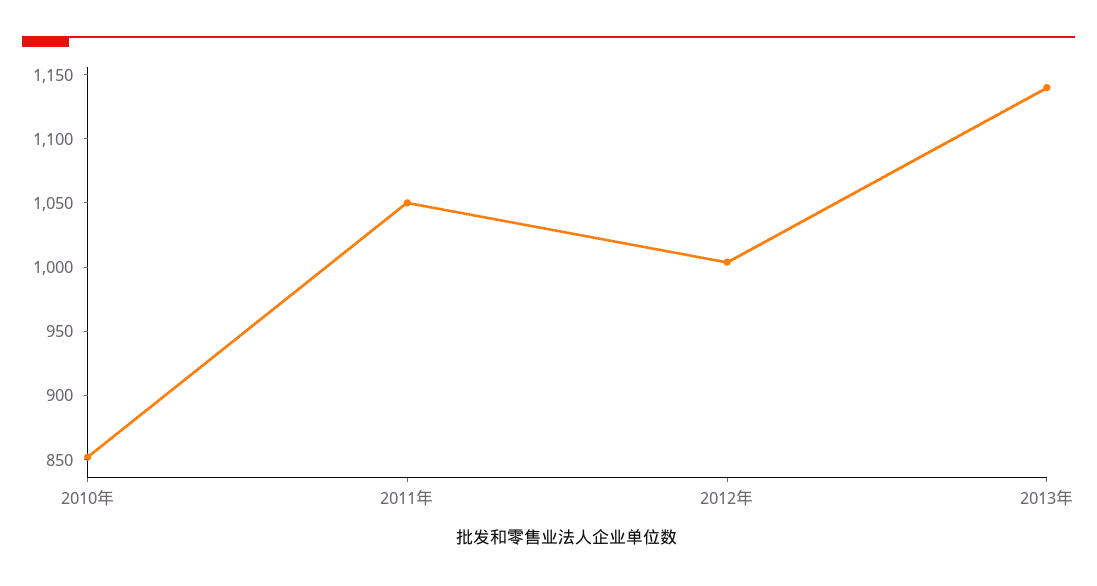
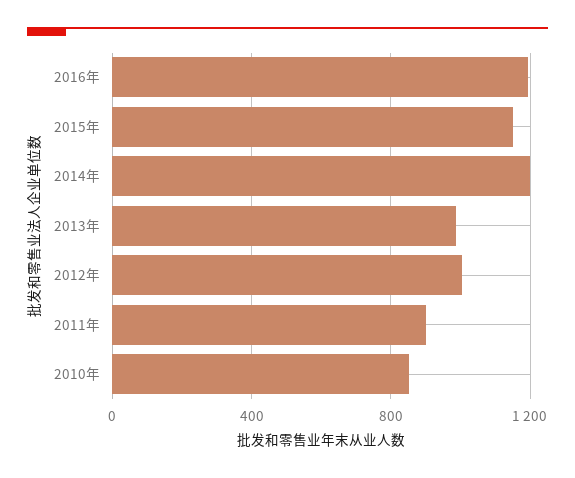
2011年: 1050 -> 900
2013年: 1140 -> 1000
2016年: none -> 1200
2015年: none -> 1150
2014年: none -> 1200

